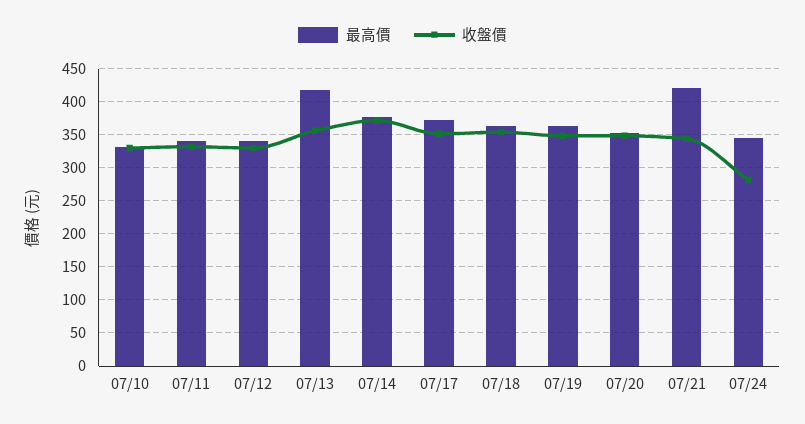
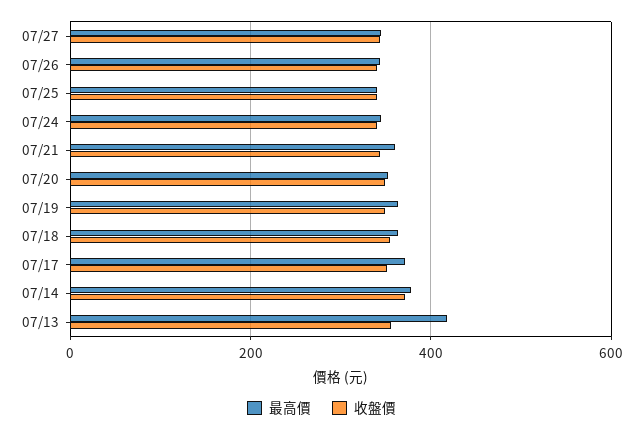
最高價, 07/10: 330 -> none
收盤價, 07/10: 330 -> none
最高價, 07/11: 340 -> none
收盤價, 07/11: 330 -> none
最高價, 07/12: 340 -> none
收盤價, 07/12: 330 -> none
最高價, 07/21: 420 -> 360
收盤價, 07/24: 280 -> 340
最高價, 07/27: none -> 340
收盤價, 07/27: none -> 340
最高價, 07/26: none -> 340
收盤價, 07/26: none -> 340
最高價, 07/25: none -> 340
收盤價, 07/25: none -> 340

